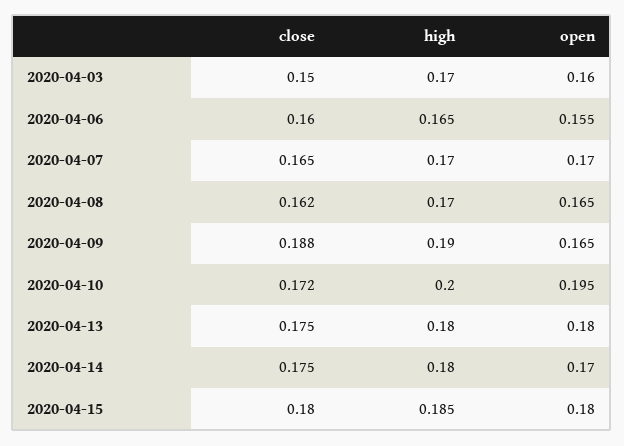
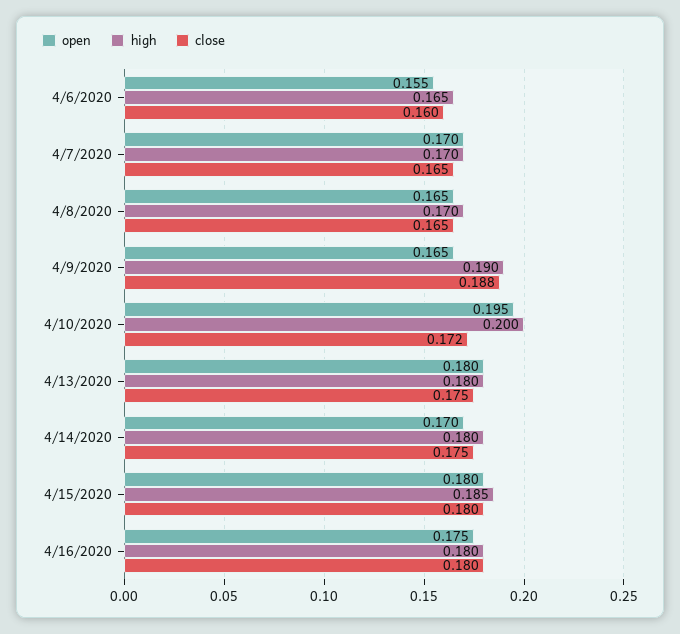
close, 2020-04-03: 0.15 -> none
high, 2020-04-03: 0.17 -> none
open, 2020-04-03: 0.16 -> none
close, 2020-04-08: 0.162 -> 0.165
open, 4/16/2020: none -> 0.175
high, 4/16/2020: none -> 0.18
close, 4/16/2020: none -> 0.18

